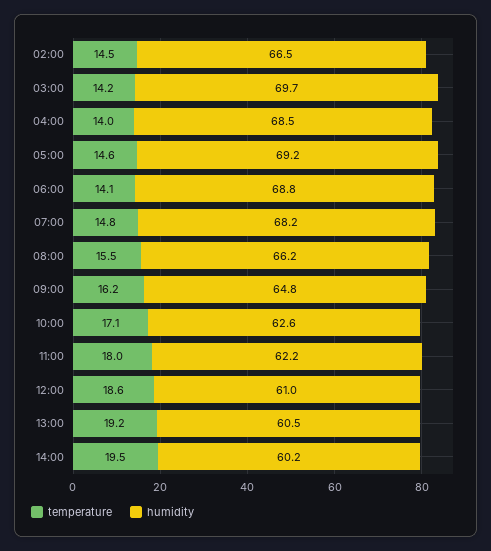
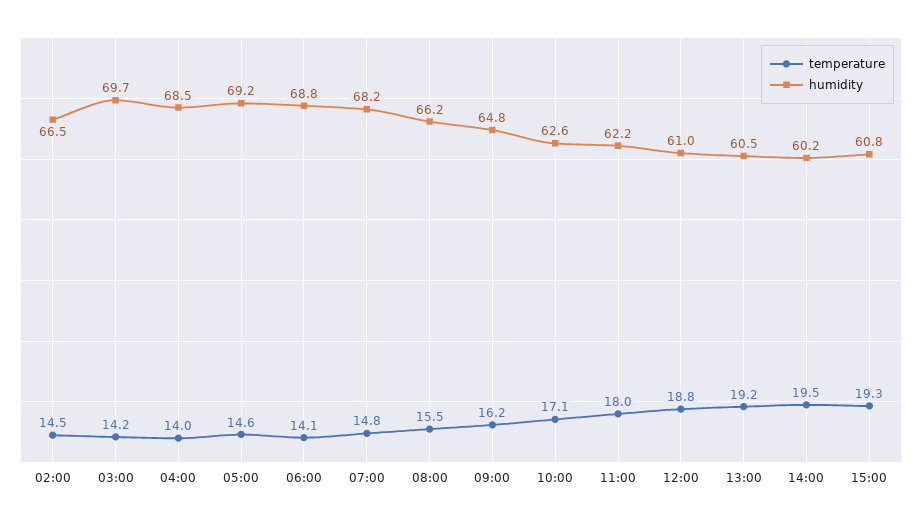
temperature, 12:00: 18.6 -> 18.8
temperature, 15:00: none -> 19.3
humidity, 15:00: none -> 60.8

